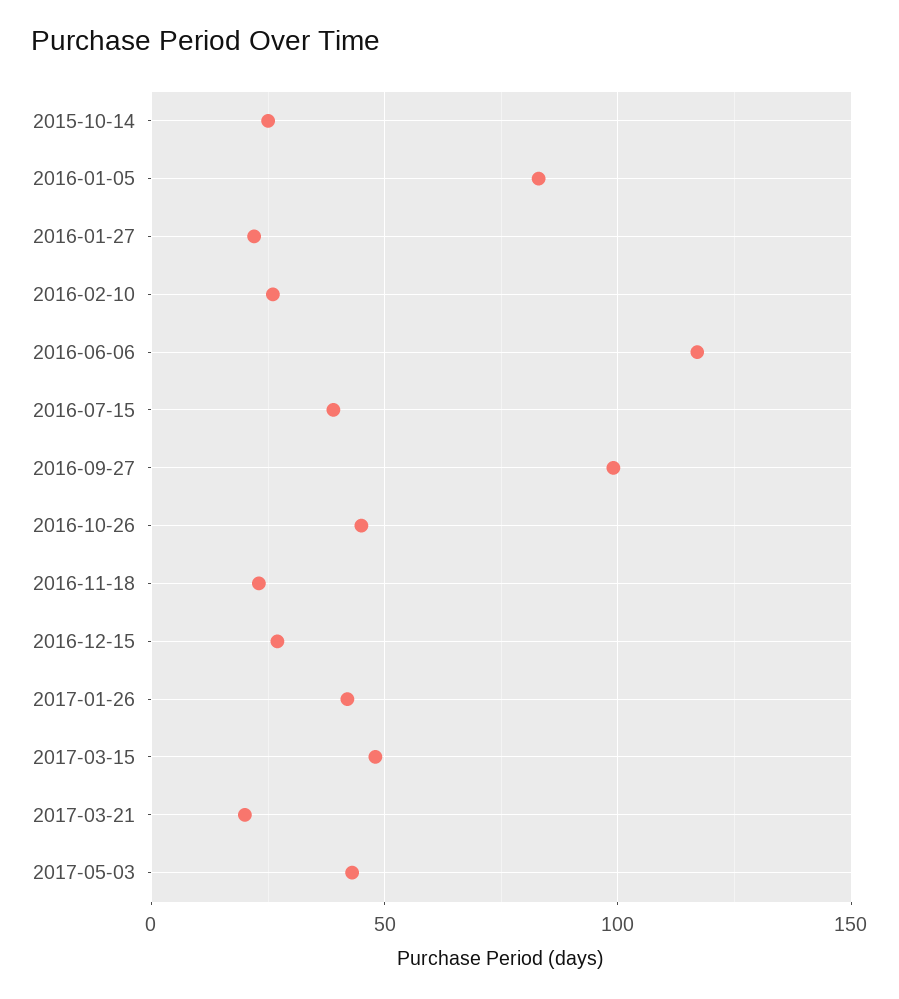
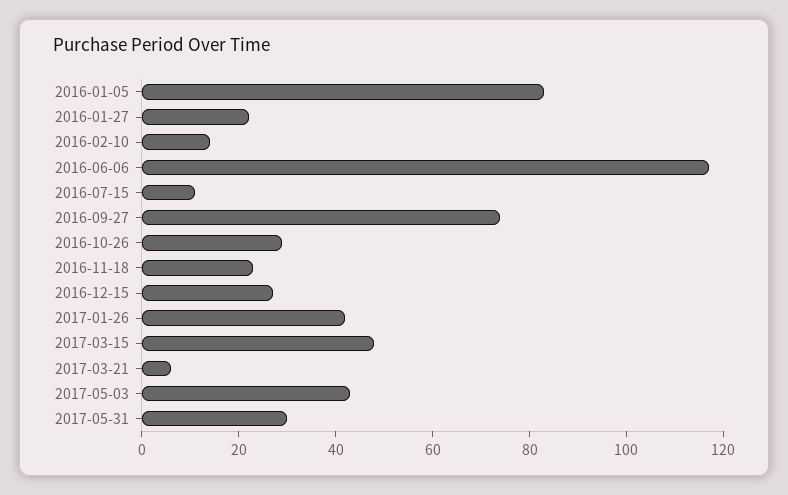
2015-10-14: 25 -> none
2016-02-10: 25 -> 15
2016-07-15: 40 -> 10
2016-09-27: 100 -> 75
2016-10-26: 45 -> 30
2017-03-21: 20 -> 5
2017-05-31: none -> 30

